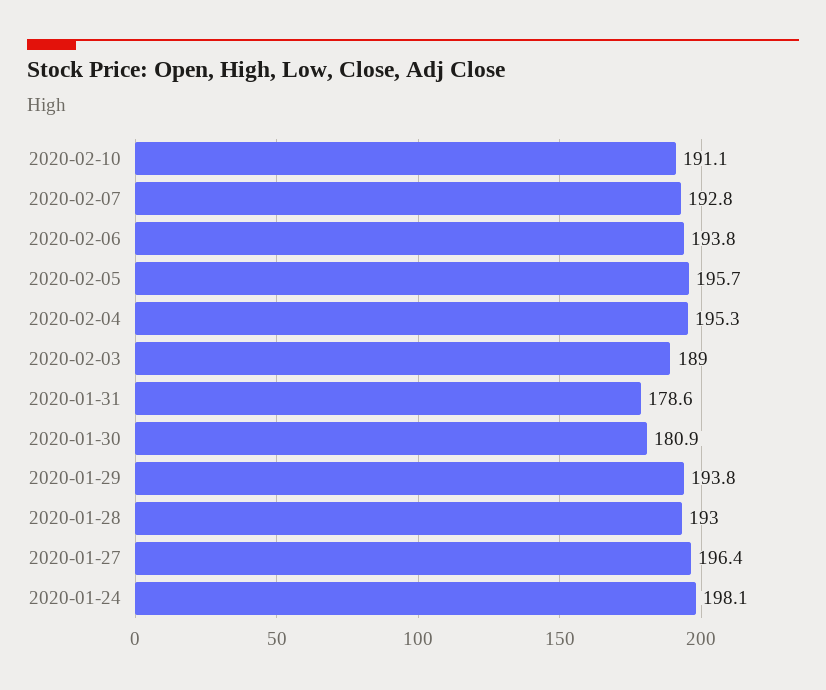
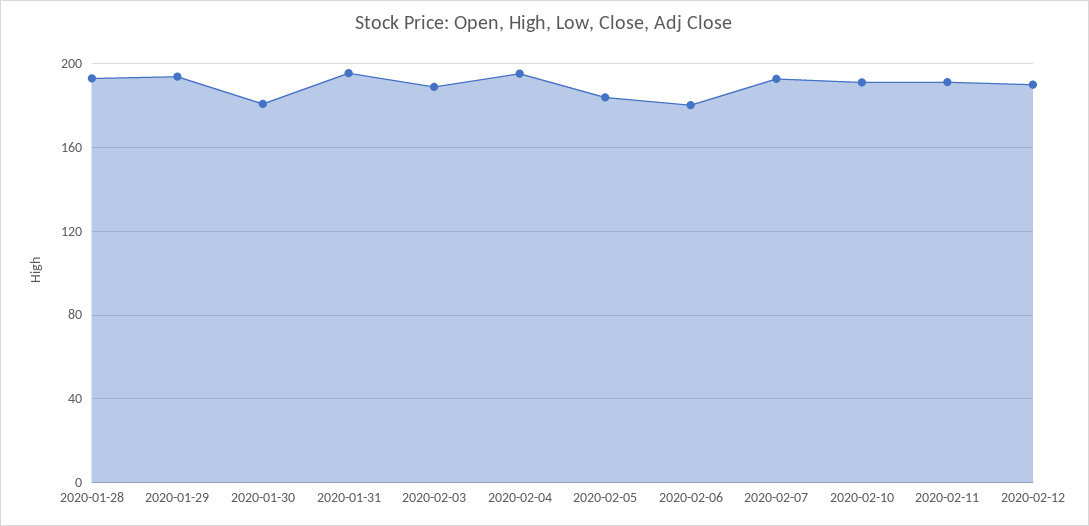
2020-02-06: 193.8 -> 180
2020-02-05: 195.7 -> 185
2020-01-31: 178.6 -> 195
2020-01-27: 196.4 -> none
2020-01-24: 198.1 -> none
2020-02-11: none -> 190
2020-02-12: none -> 190

